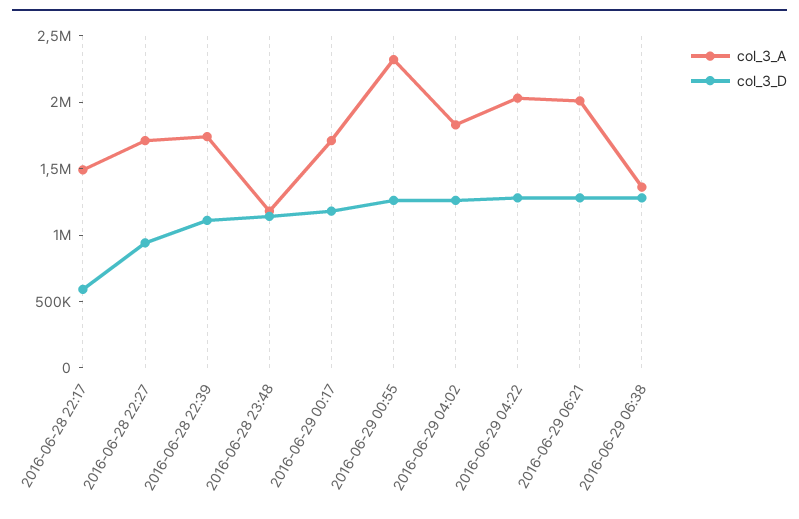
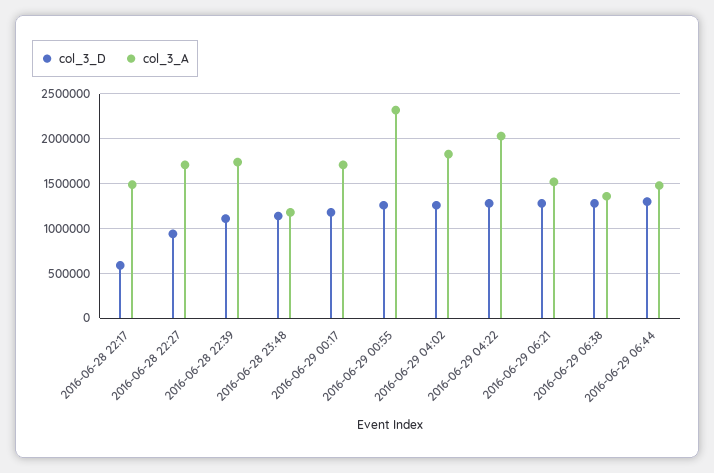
col_3_A, 2016-06-29 06:21: 2000000 -> 1500000
col_3_D, 2016-06-29 06:44: none -> 1300000
col_3_A, 2016-06-29 06:44: none -> 1500000

